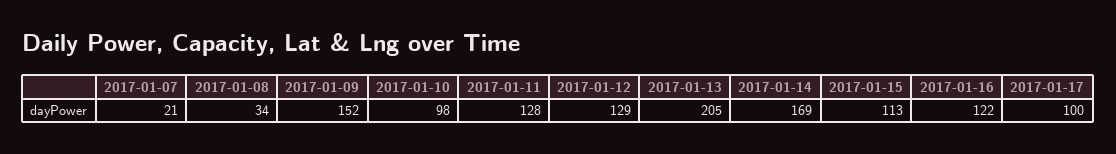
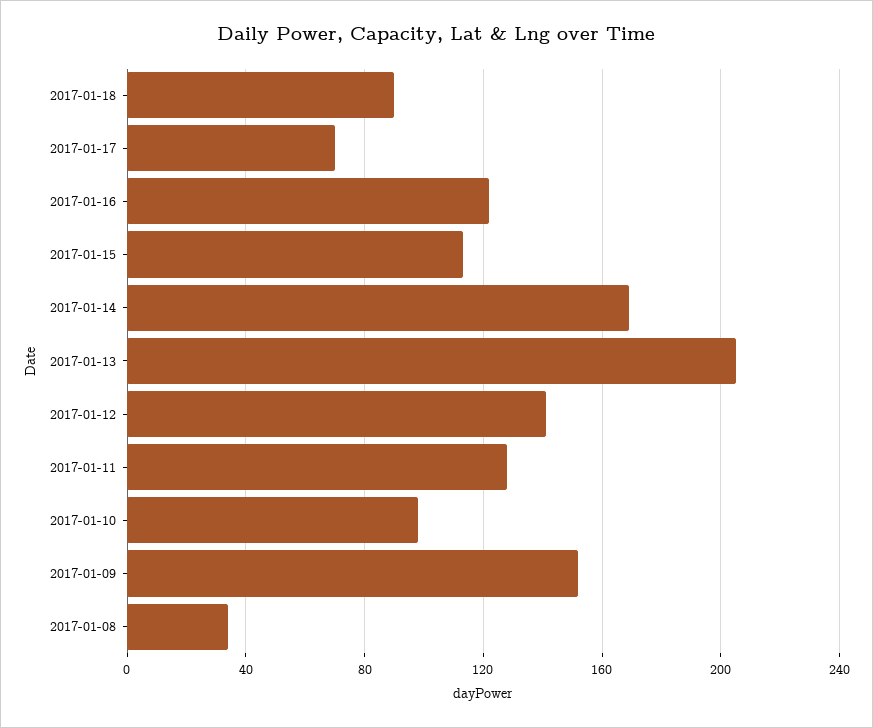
2017-01-07: 21 -> none
2017-01-12: 129 -> 140
2017-01-17: 100 -> 70
2017-01-18: none -> 90

